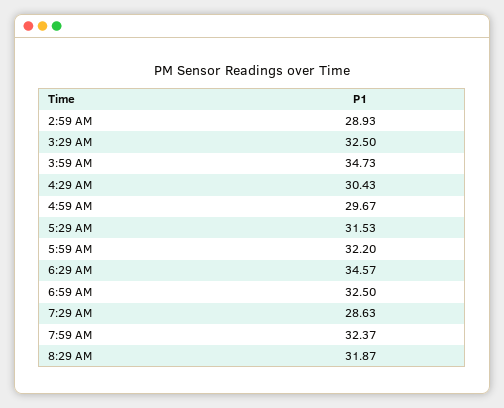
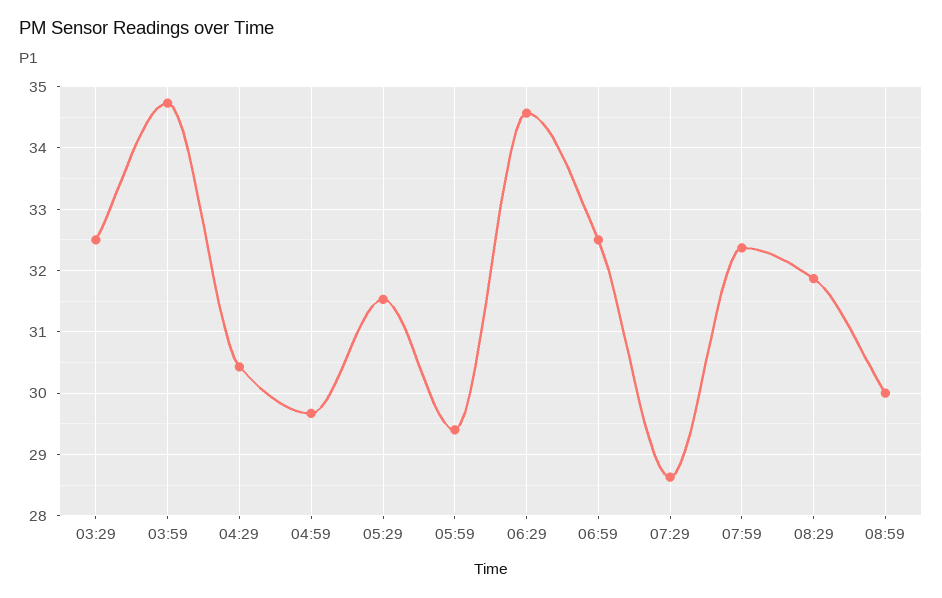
2:59 AM: 28.93 -> none
5:59 AM: 32.2 -> 29.4
08:59: none -> 30

